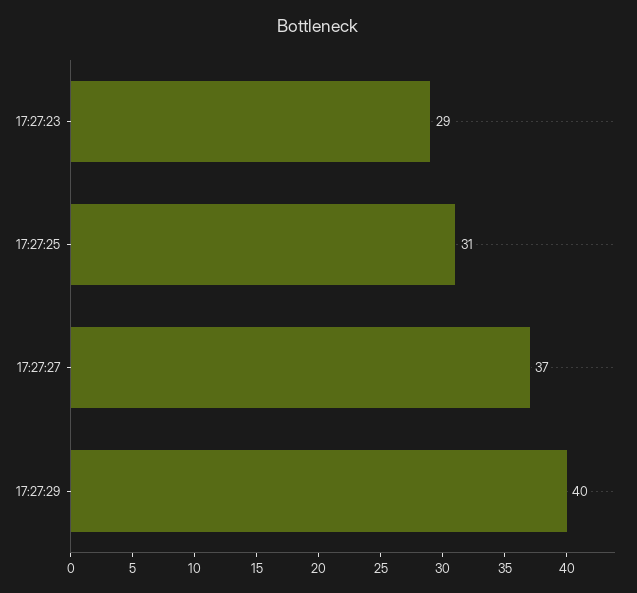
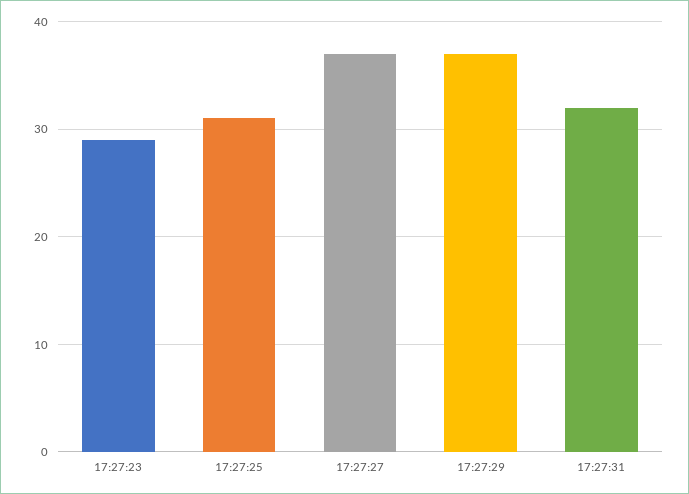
17:27:29: 40 -> 37
17:27:31: none -> 32

